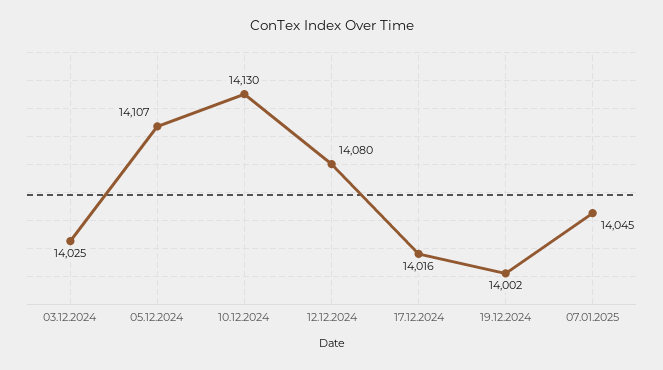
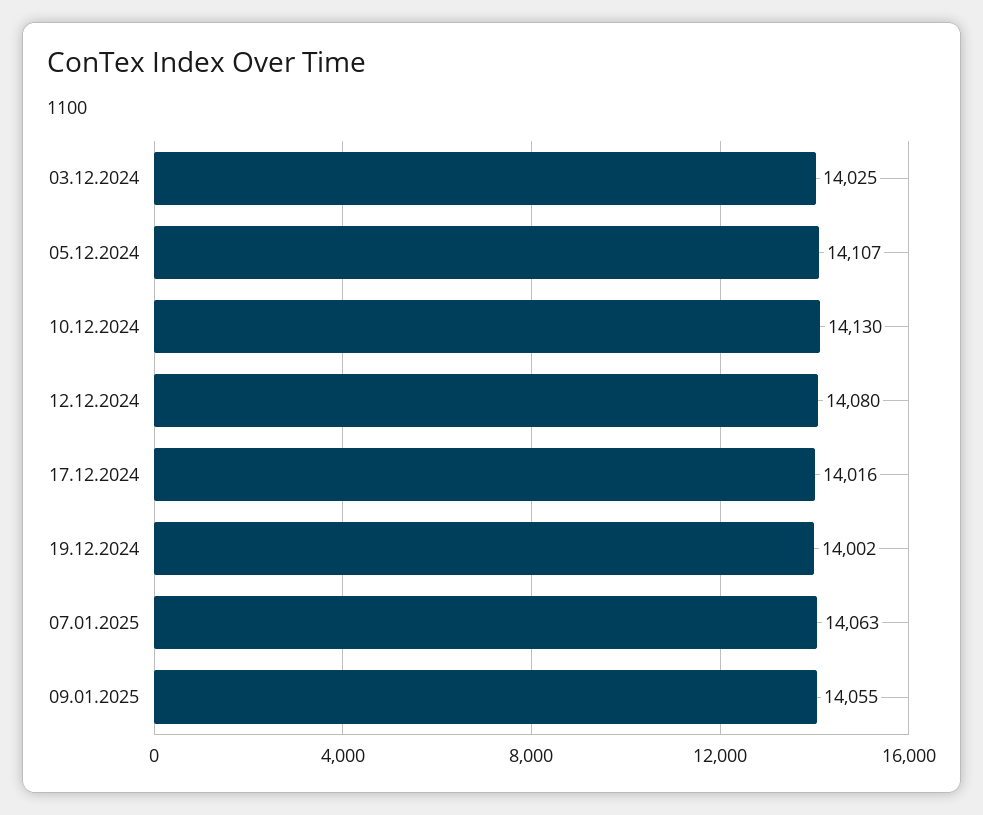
07.01.2025: 14045 -> 14063
09.01.2025: none -> 14055

